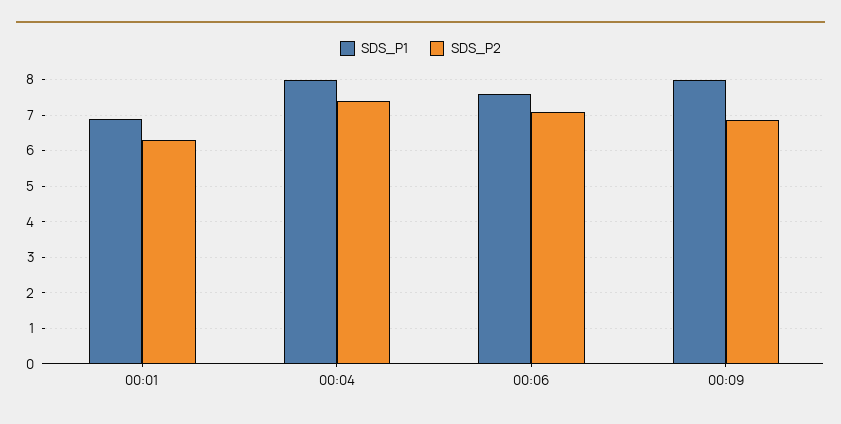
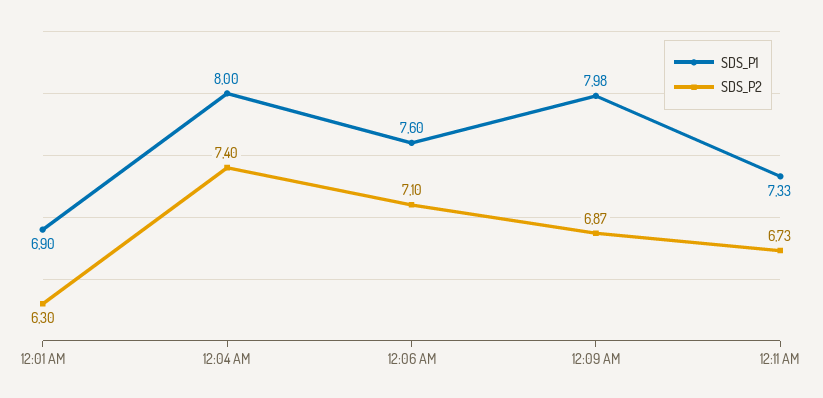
SDS_P1, 12:11 AM: none -> 7.33
SDS_P2, 12:11 AM: none -> 6.73

